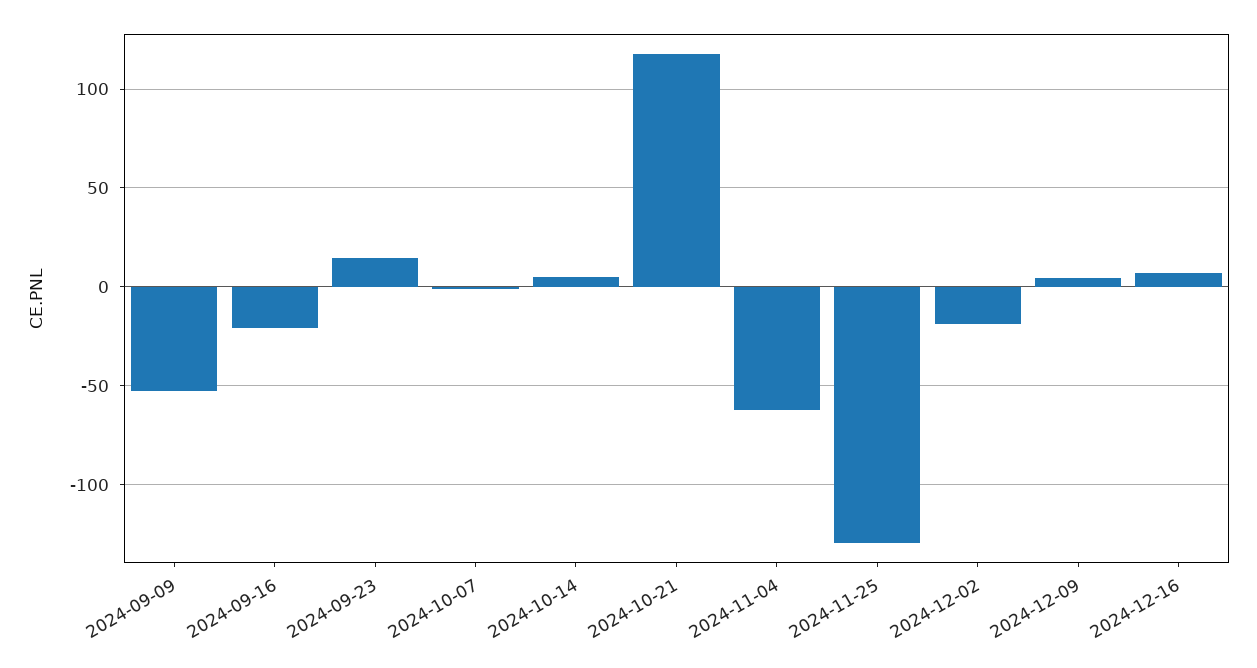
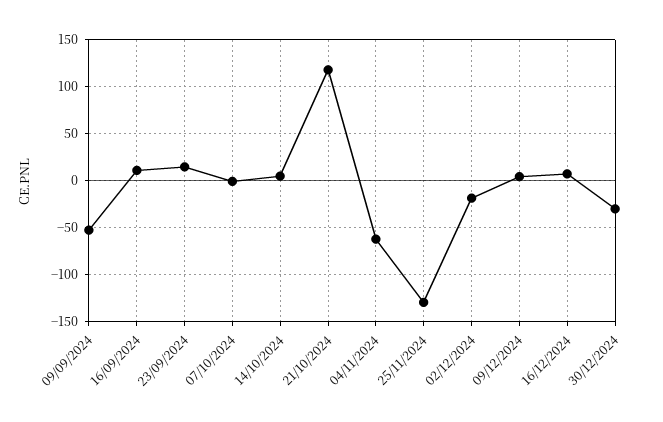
2024-09-16: -20 -> 10
30/12/2024: none -> -30

